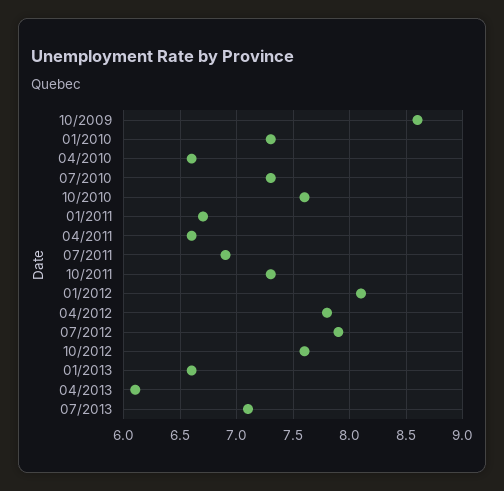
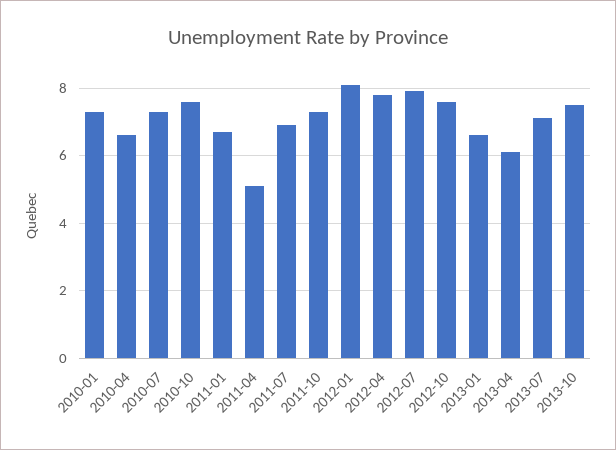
10/2009: 8.6 -> none
04/2011: 6.6 -> 5
2013-10: none -> 7.5

